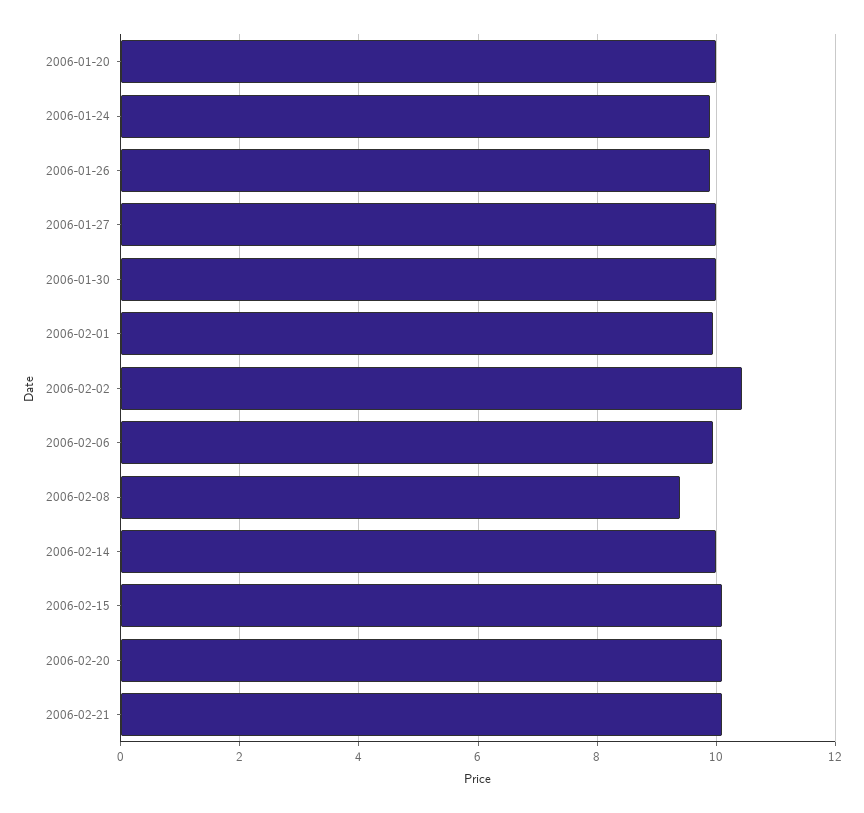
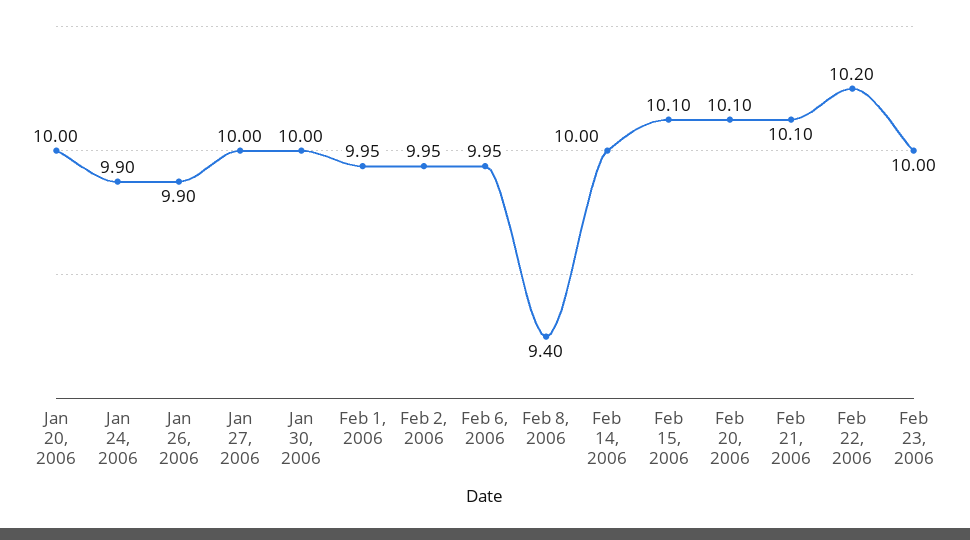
2006-02-02: 10.4 -> 9.95
Feb 22, 2006: none -> 10.2
Feb 23, 2006: none -> 10

